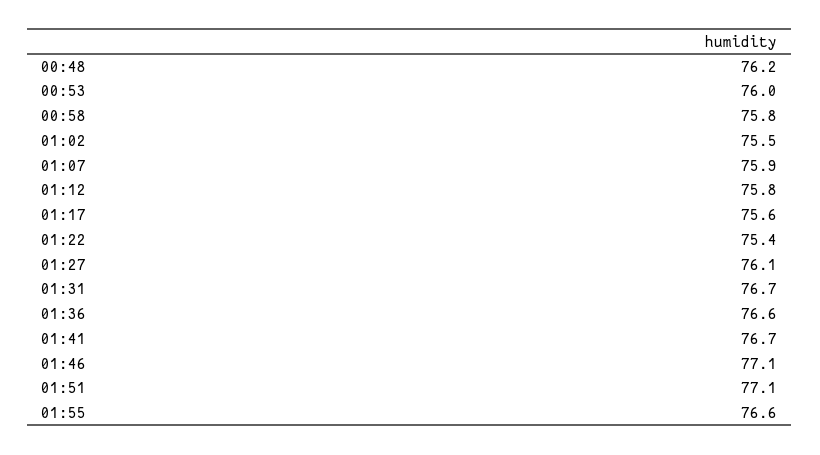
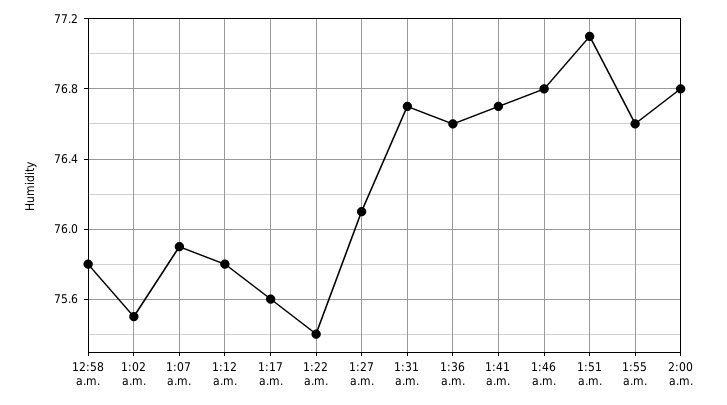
00:48: 76.2 -> none
00:53: 76 -> none
01:46: 77.1 -> 76.8
2:00 a.m.: none -> 76.8

